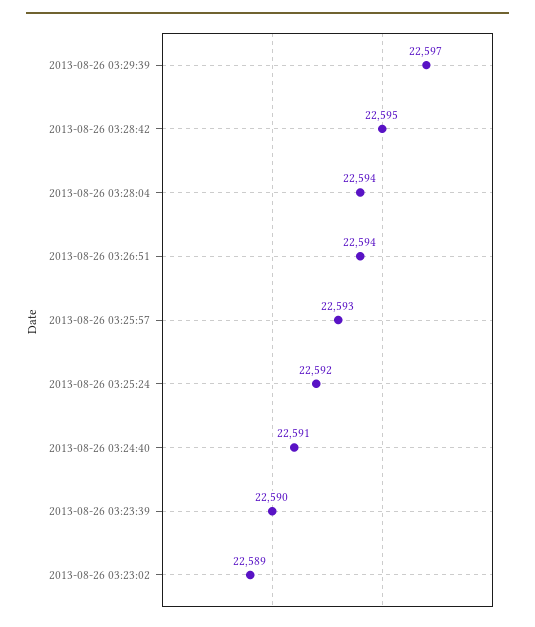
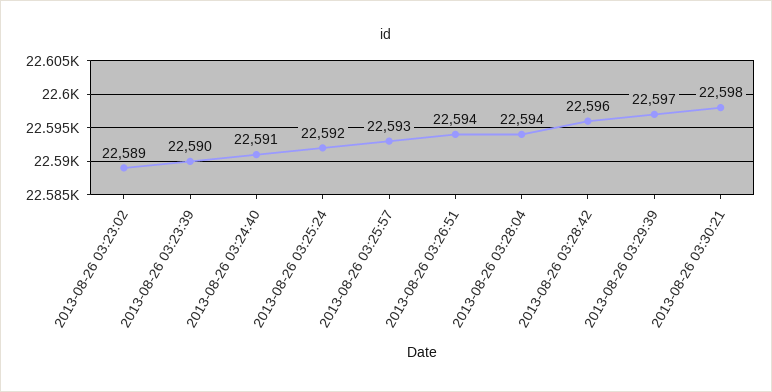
2013-08-26 03:28:42: 22595 -> 22596
2013-08-26 03:30:21: none -> 22598

